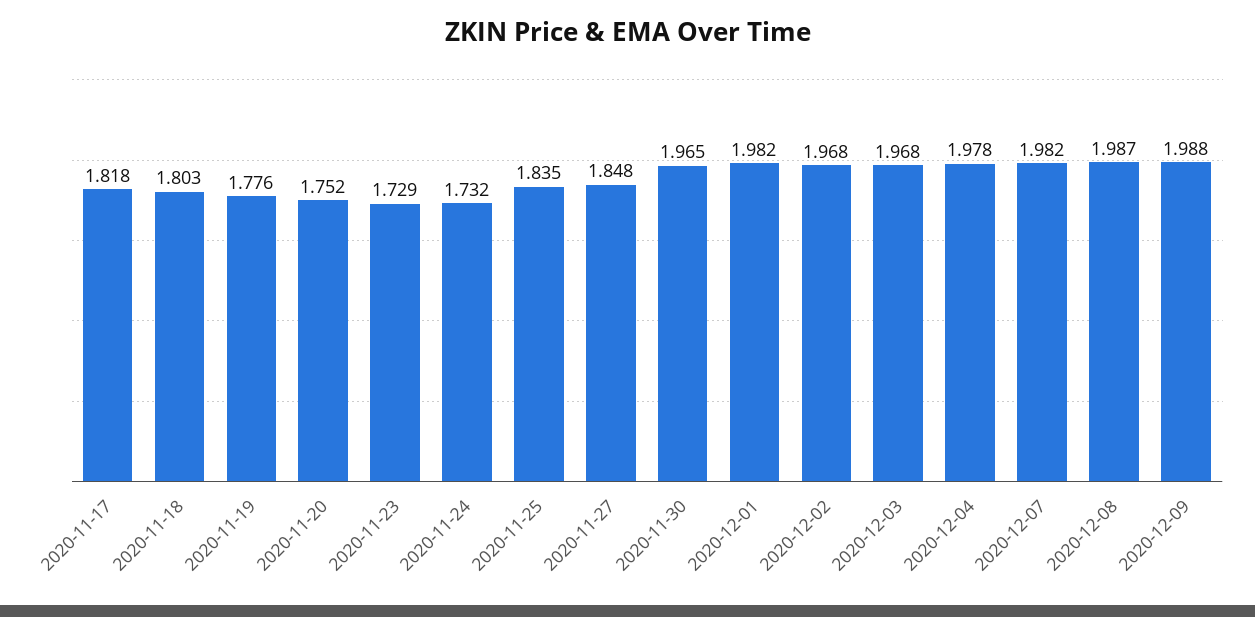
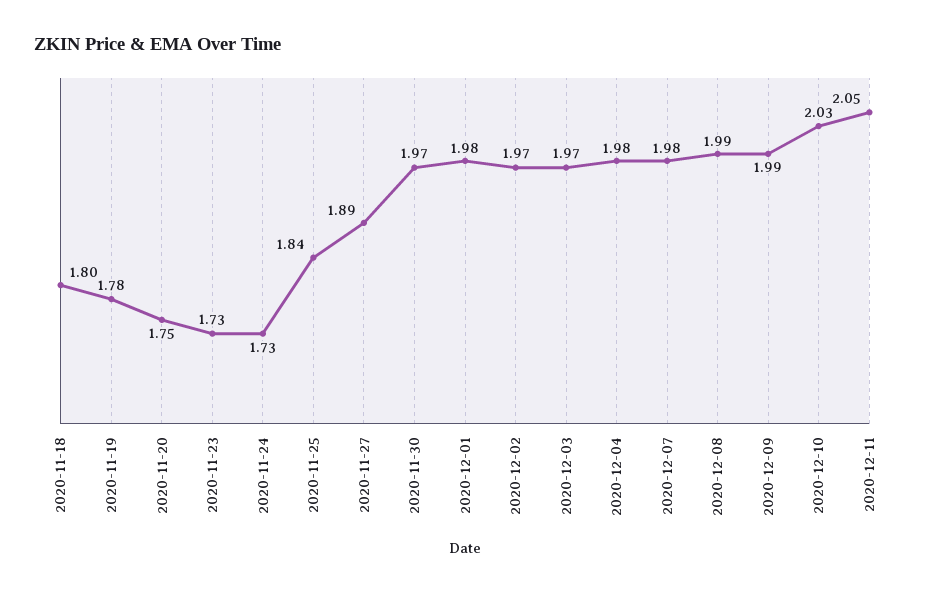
2020-11-17: 1.818 -> none
2020-11-27: 1.848 -> 1.89
2020-12-10: none -> 2.03
2020-12-11: none -> 2.05

